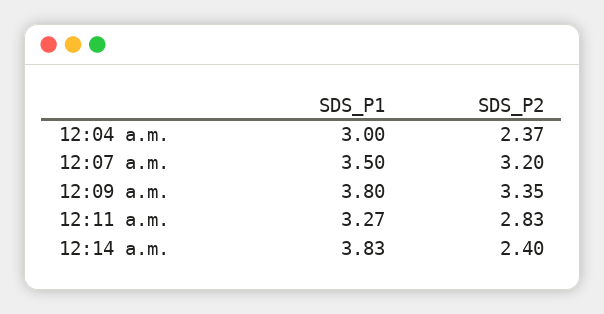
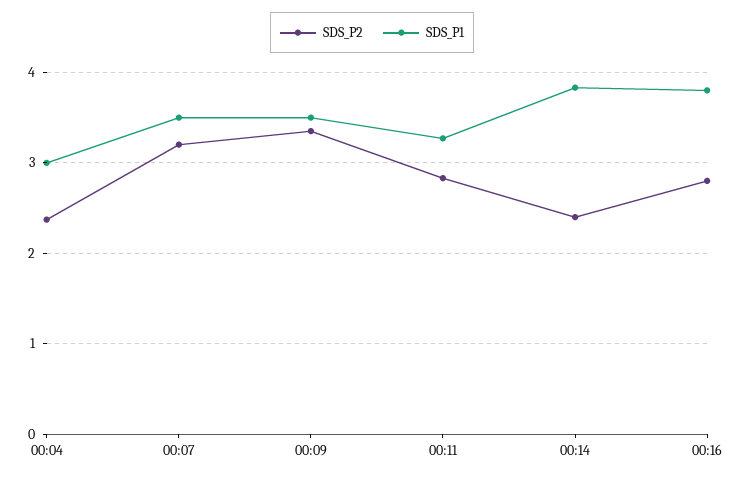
SDS_P1, 12:09 a.m.: 3.8 -> 3.5
SDS_P2, 00:16: none -> 2.8
SDS_P1, 00:16: none -> 3.8

